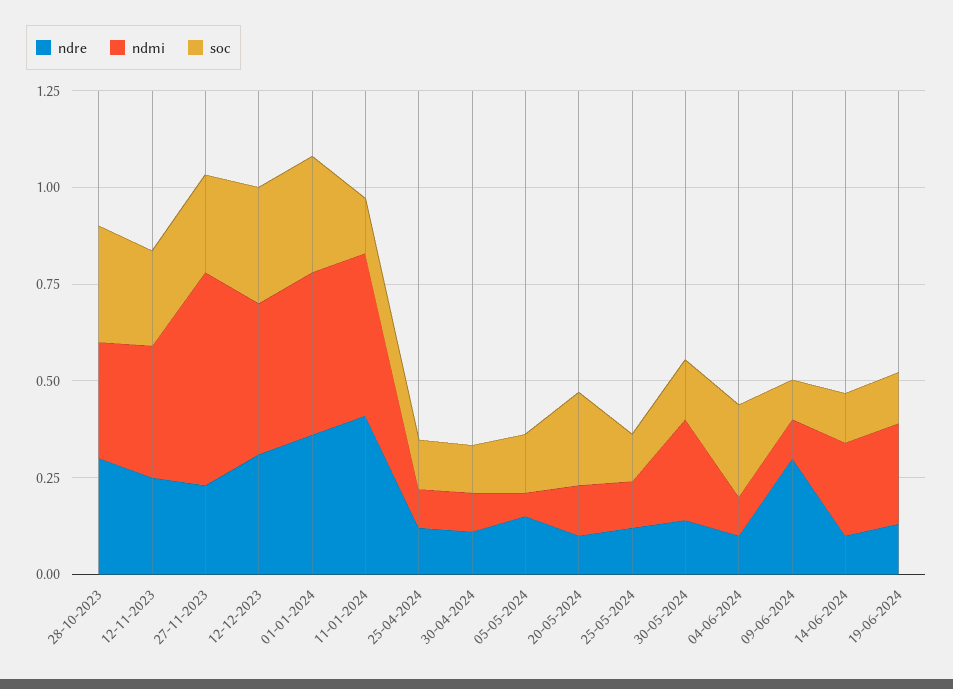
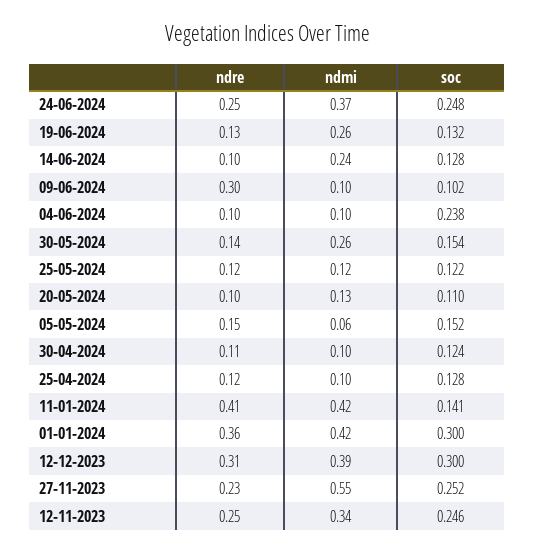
ndre, 28-10-2023: 0.3 -> none
ndmi, 28-10-2023: 0.3 -> none
soc, 28-10-2023: 0.3 -> none
soc, 20-05-2024: 0.25 -> 0.11
ndre, 24-06-2024: none -> 0.25
ndmi, 24-06-2024: none -> 0.37
soc, 24-06-2024: none -> 0.248

